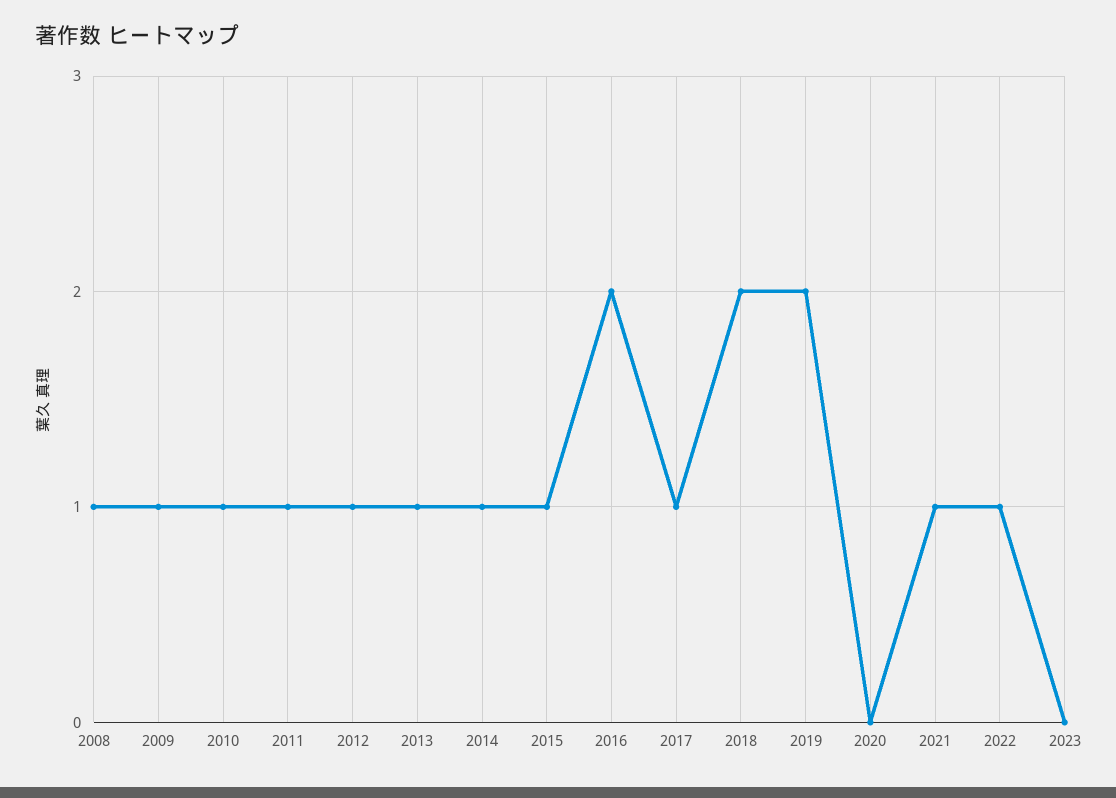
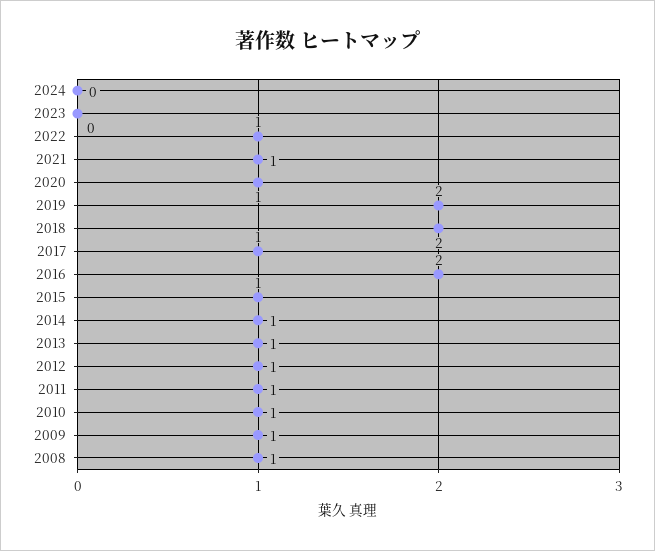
2020: 0 -> 1
2024: none -> 0

